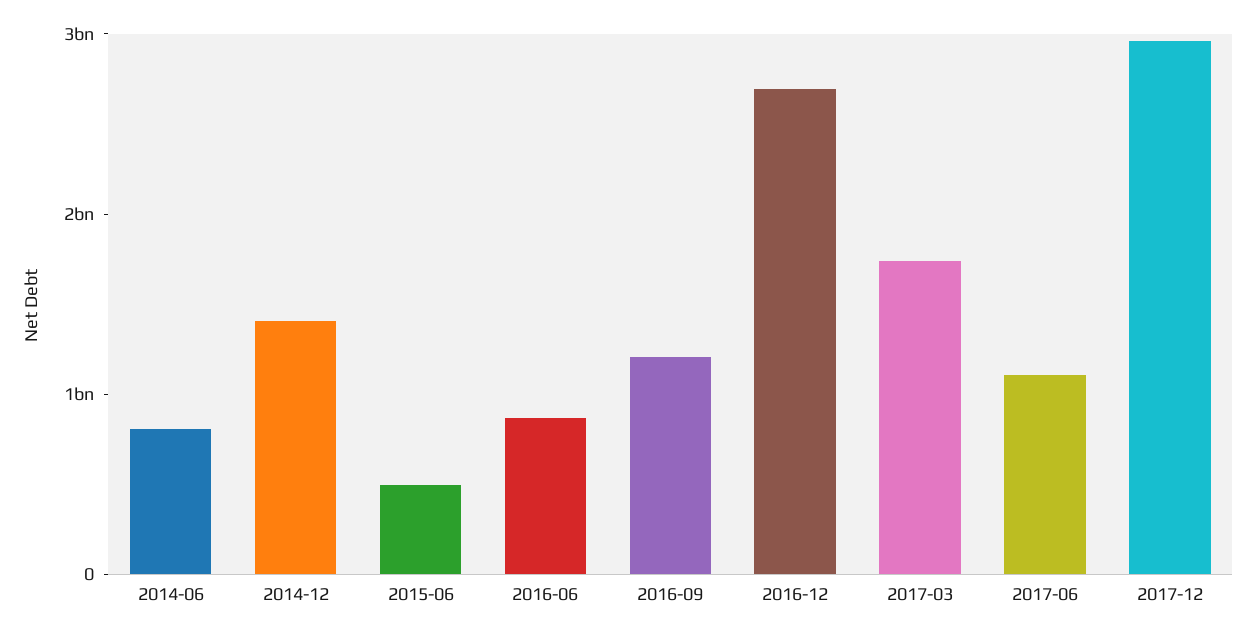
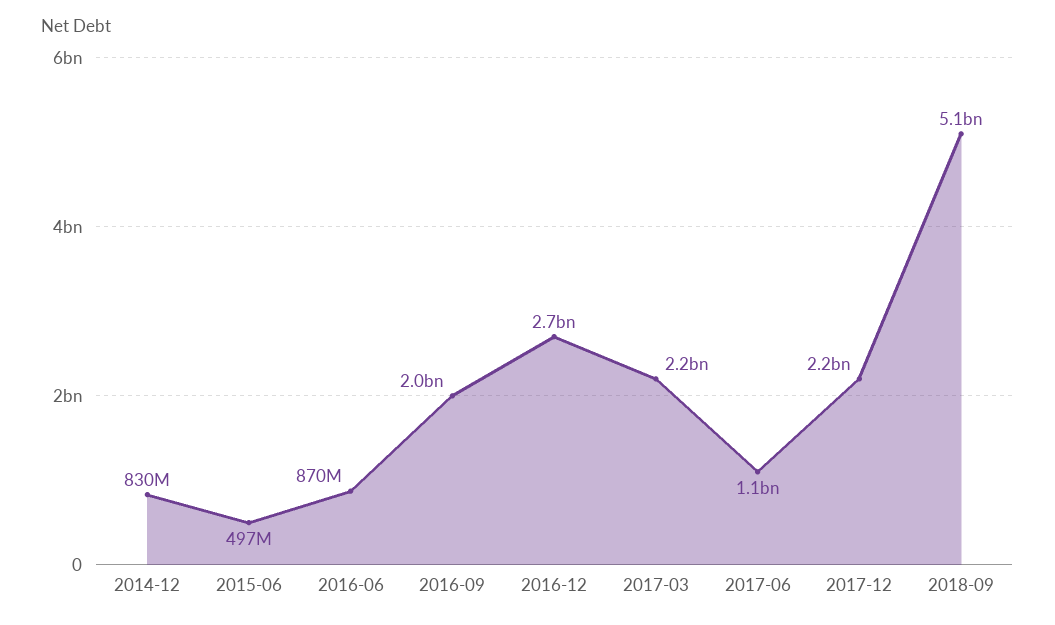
2014-06: 800000000 -> none
2014-12: 1400000000 -> 830000000
2016-09: 1200000000 -> 2000000000
2017-03: 1800000000 -> 2200000000
2017-12: 3000000000 -> 2200000000
2018-09: none -> 5100000000

